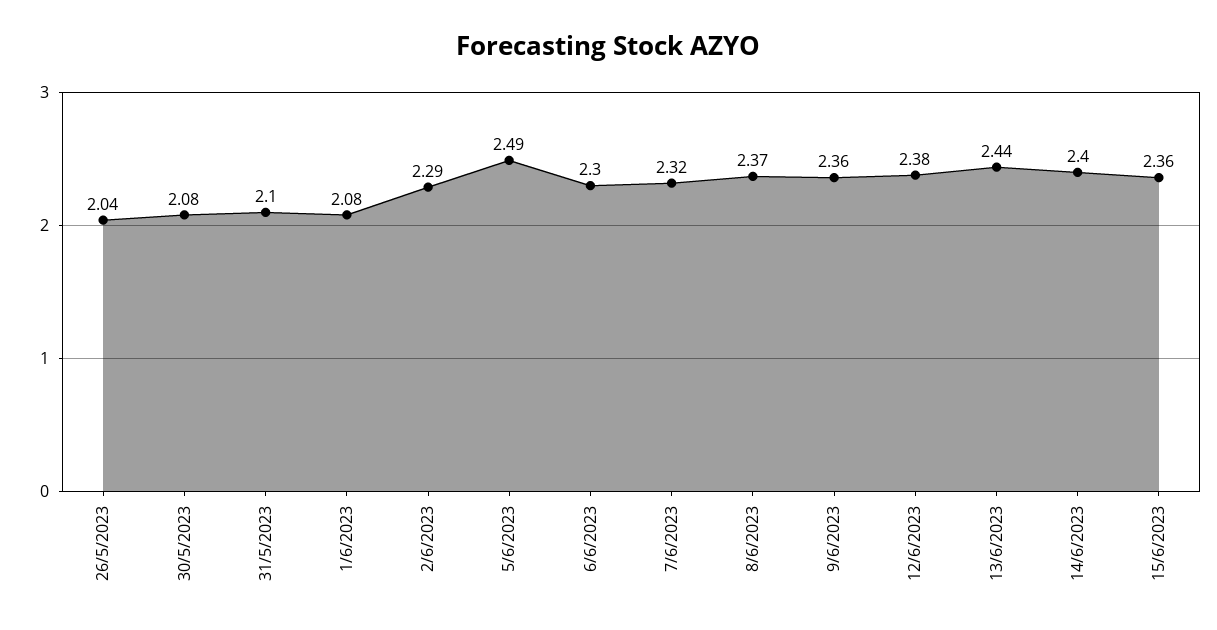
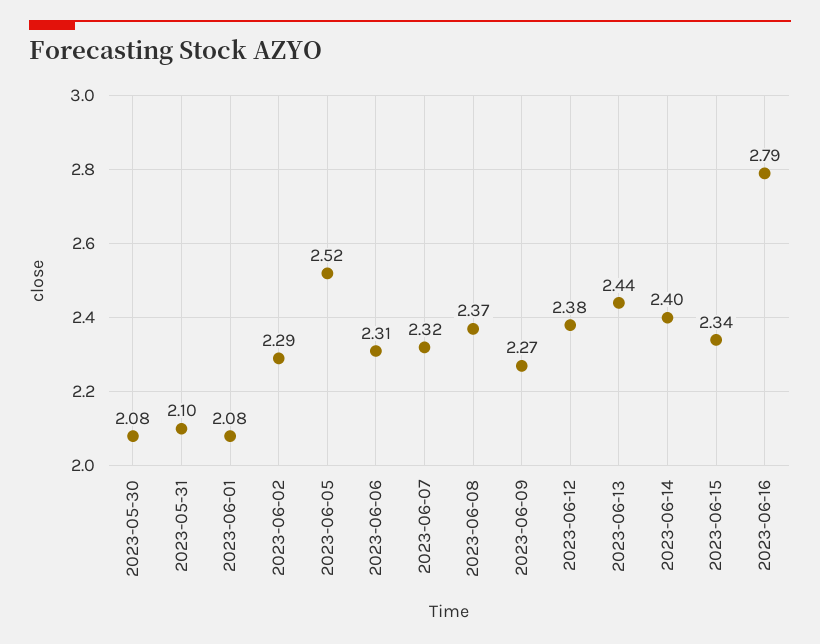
26/5/2023: 2.04 -> none
5/6/2023: 2.49 -> 2.52
6/6/2023: 2.3 -> 2.31
9/6/2023: 2.36 -> 2.27
15/6/2023: 2.36 -> 2.34
2023-06-16: none -> 2.79

